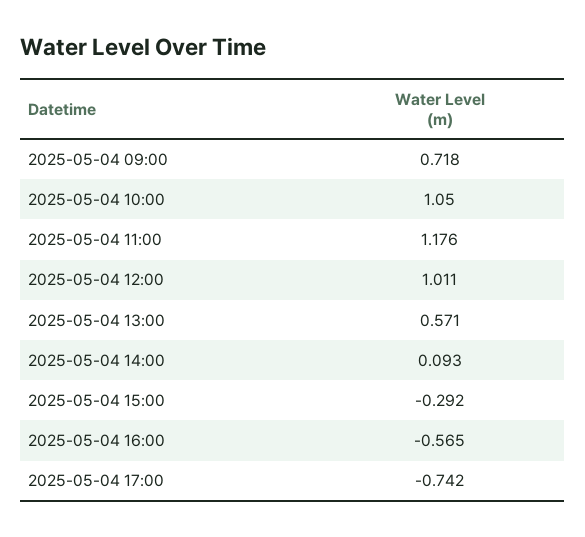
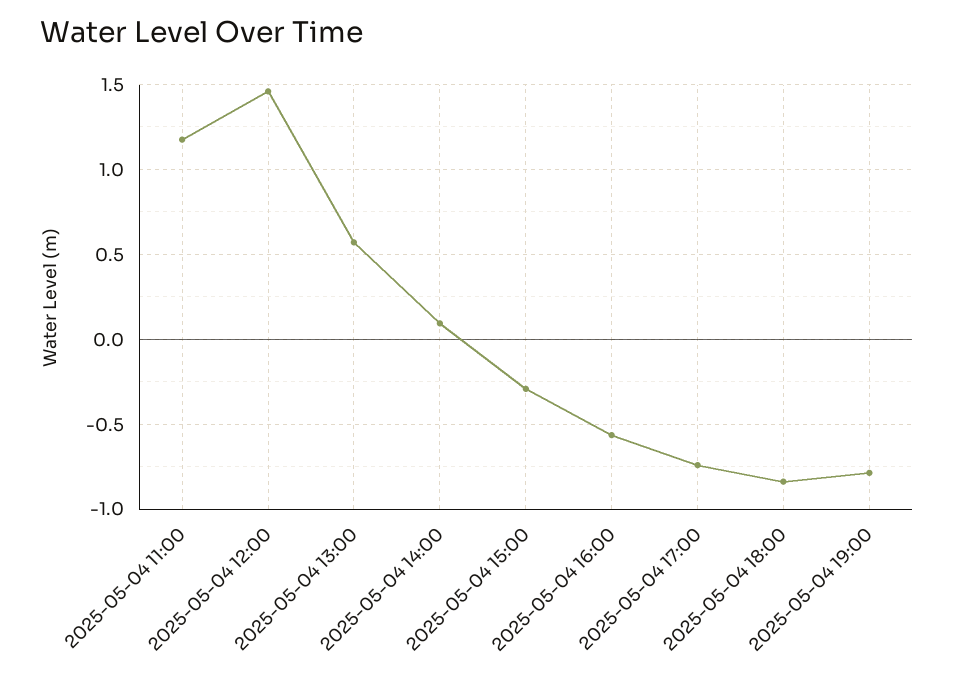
2025-05-04 09:00: 0.718 -> none
2025-05-04 10:00: 1.05 -> none
2025-05-04 12:00: 1.011 -> 1.45
2025-05-04 18:00: none -> -0.85
2025-05-04 19:00: none -> -0.8

